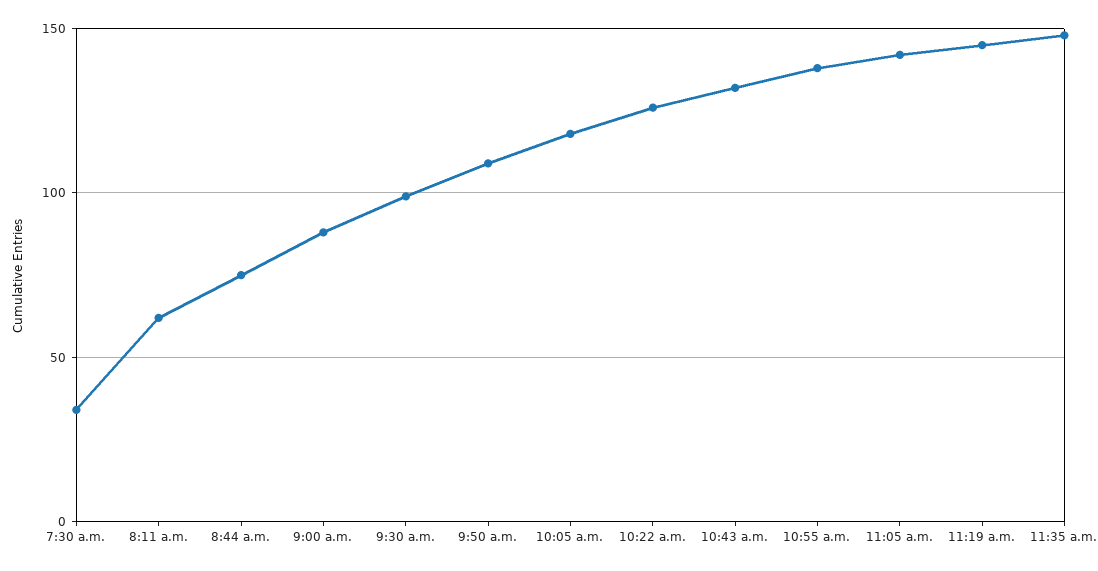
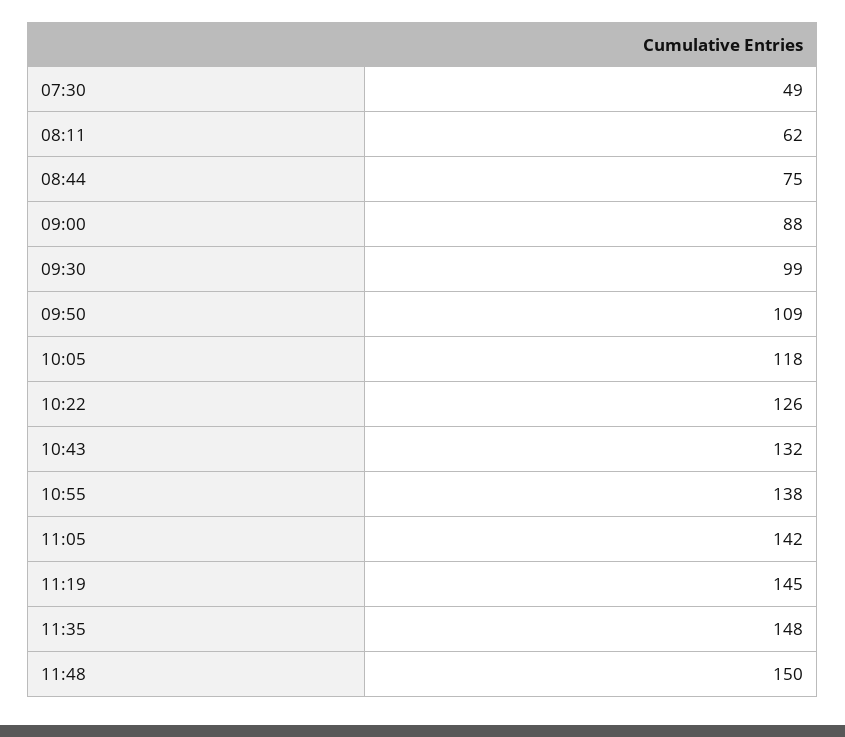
7:30 a.m.: 35 -> 49
11:48: none -> 150

